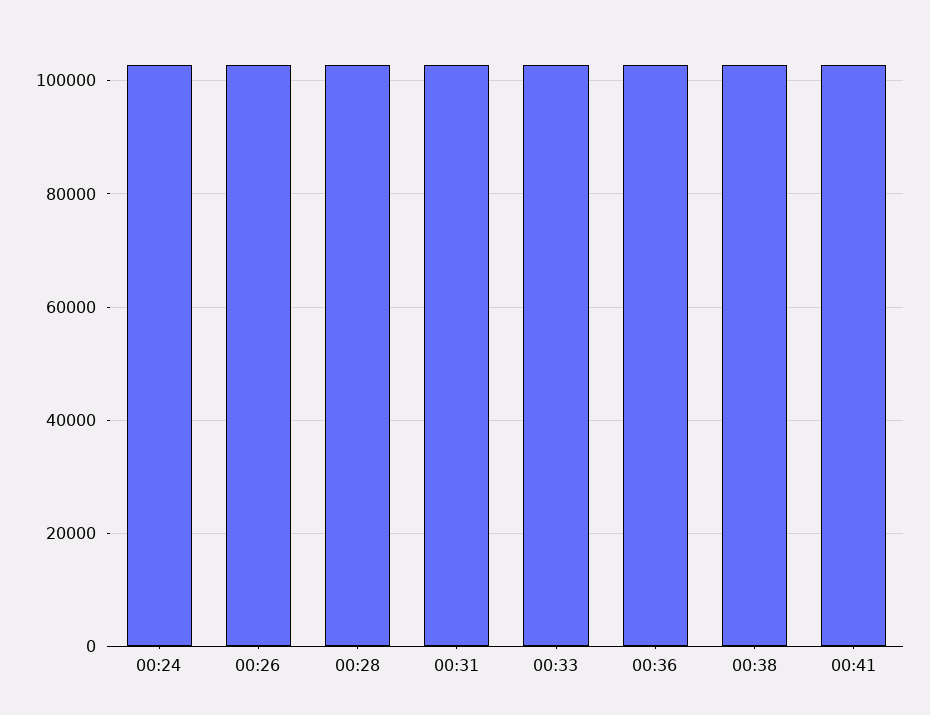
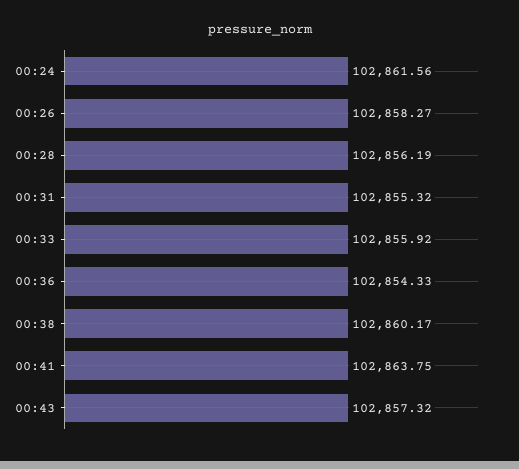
00:43: none -> 102857.32

